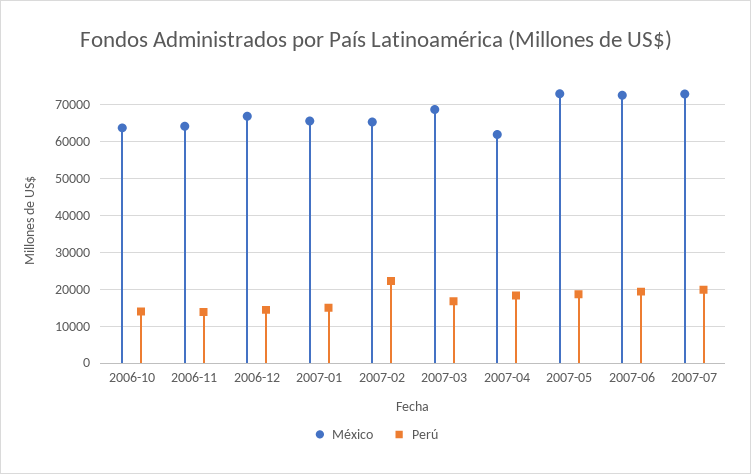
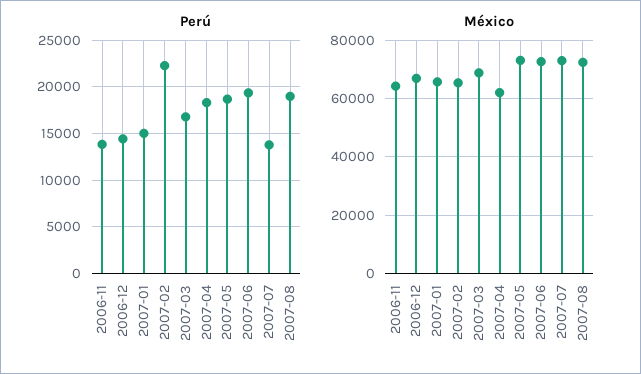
México, 2006-10: 64000 -> none
Perú, 2006-10: 14000 -> none
Perú, 2007-07: 20000 -> 14000
Perú, 2007-08: none -> 19000
México, 2007-08: none -> 72500

